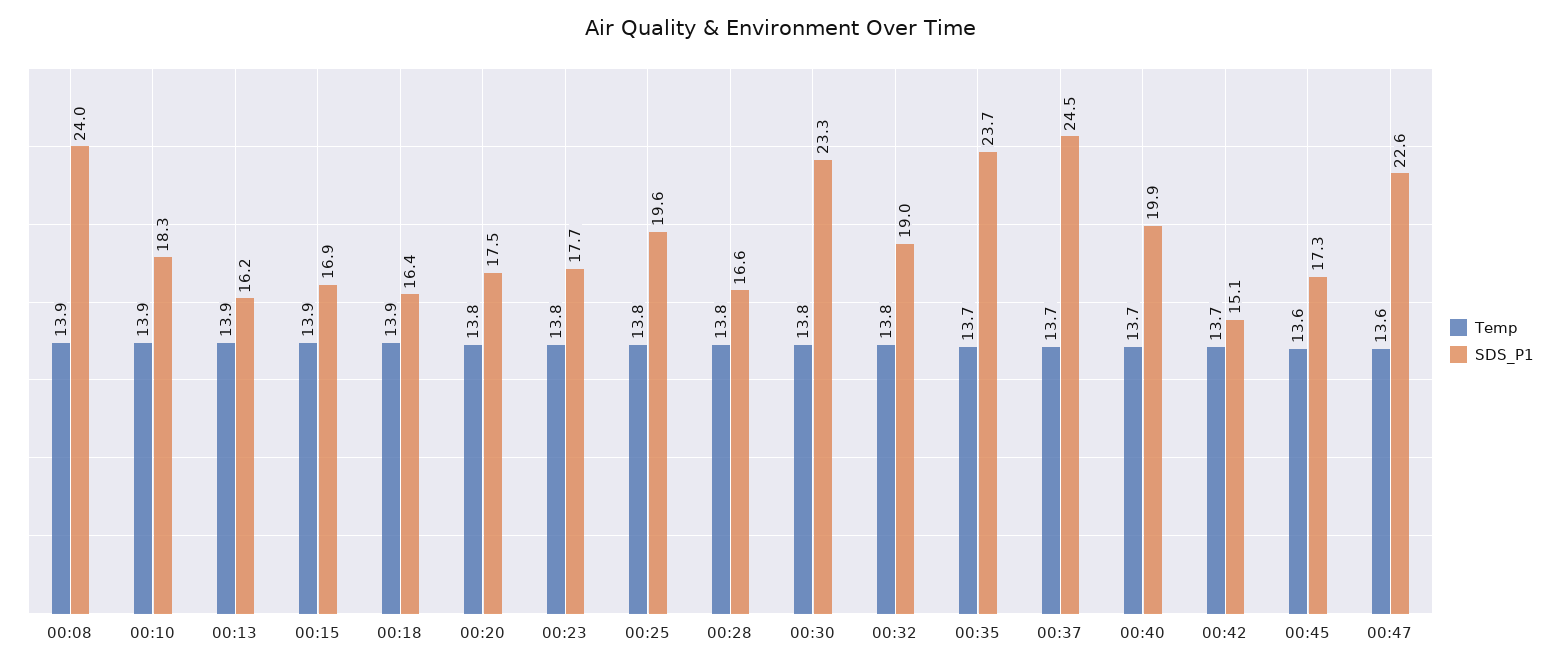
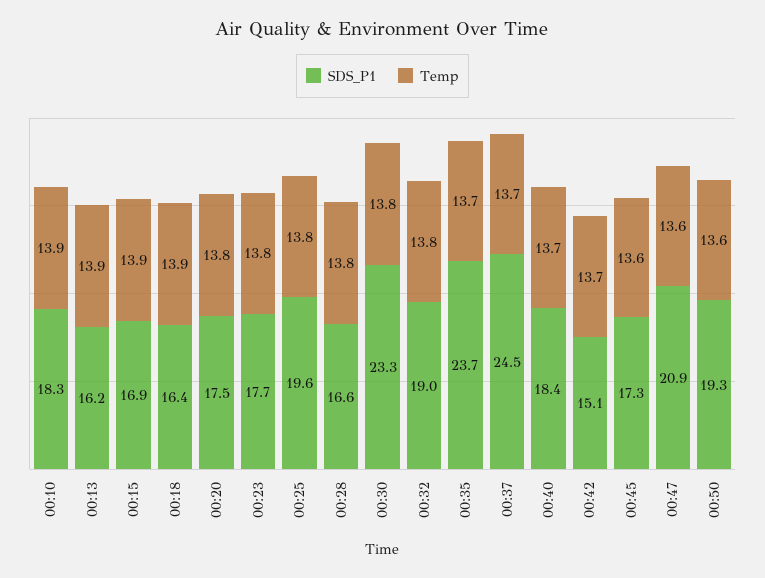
Temp, 00:08: 13.9 -> none
SDS_P1, 00:08: 24 -> none
SDS_P1, 00:40: 19.9 -> 18.4
SDS_P1, 00:47: 22.6 -> 20.9
SDS_P1, 00:50: none -> 19.3
Temp, 00:50: none -> 13.6

